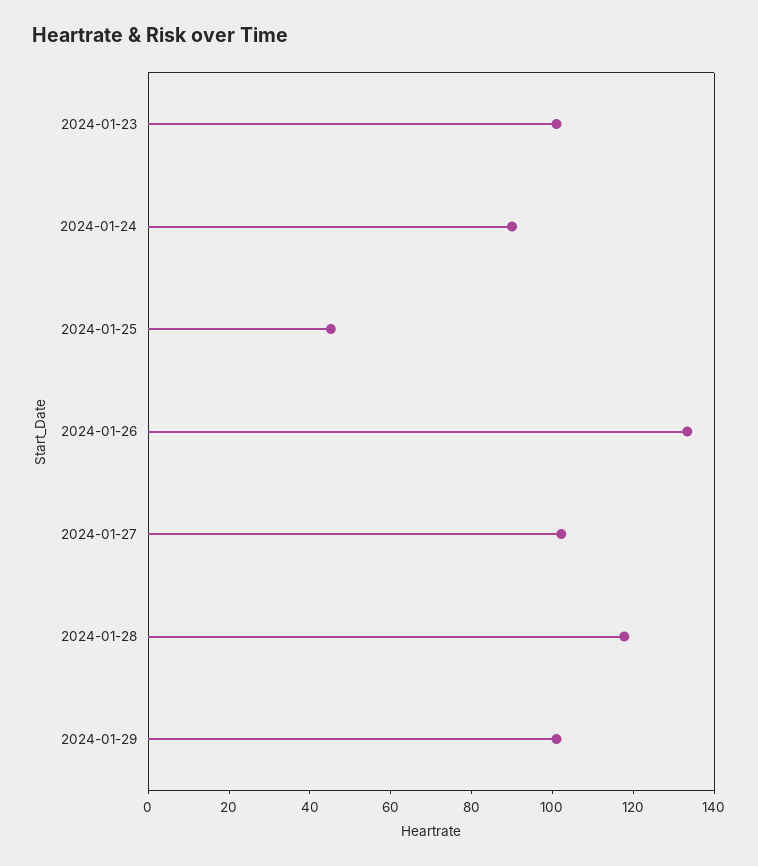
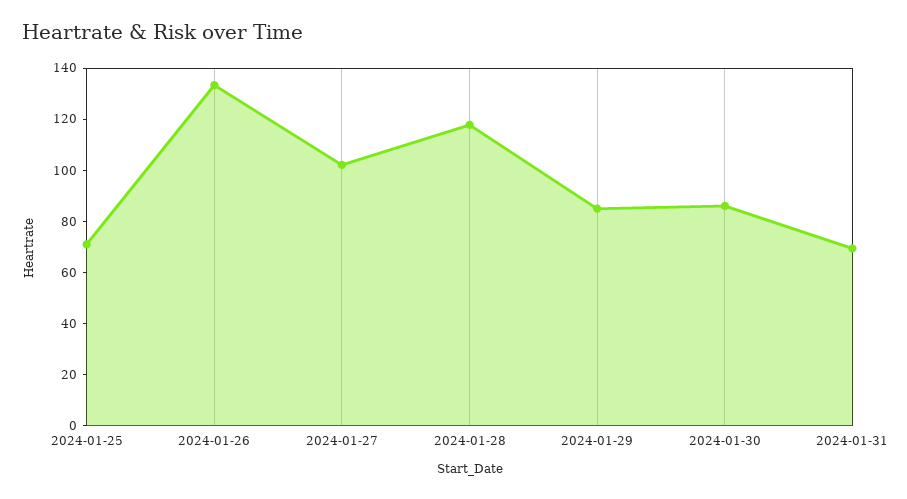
2024-01-23: 100 -> none
2024-01-24: 90 -> none
2024-01-25: 45 -> 70
2024-01-29: 100 -> 85
2024-01-30: none -> 85
2024-01-31: none -> 70

